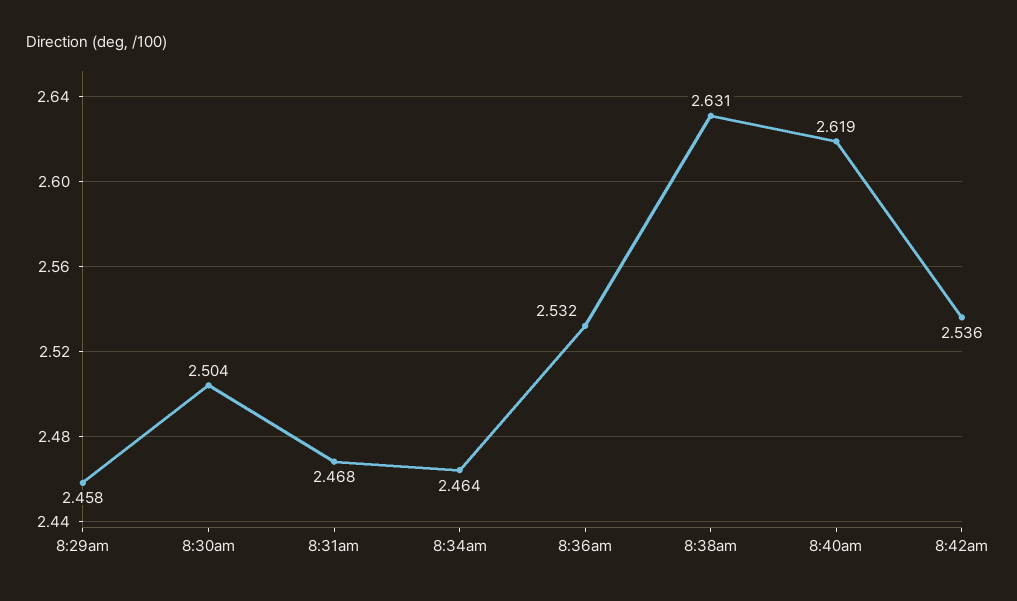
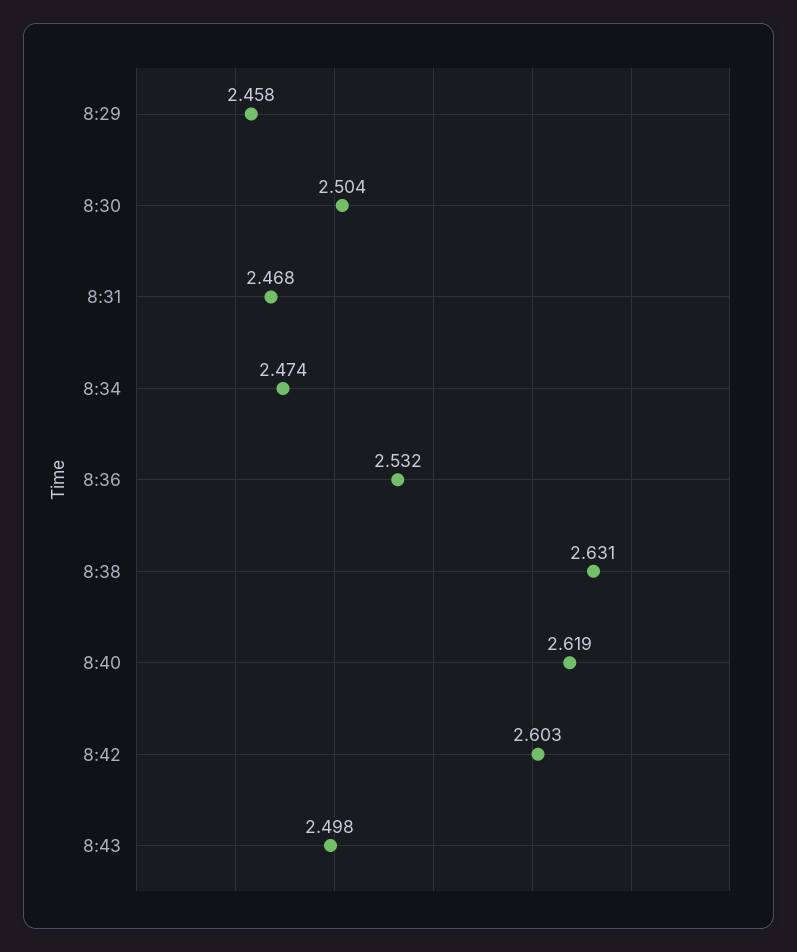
8:34am: 2.464 -> 2.474
8:42am: 2.536 -> 2.603
8:43: none -> 2.498

